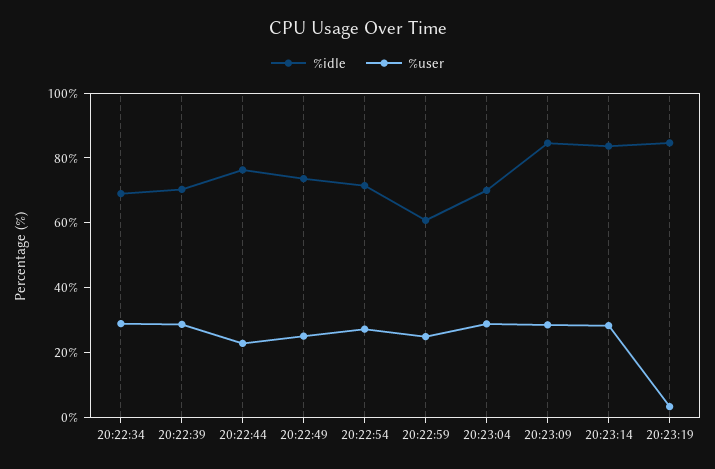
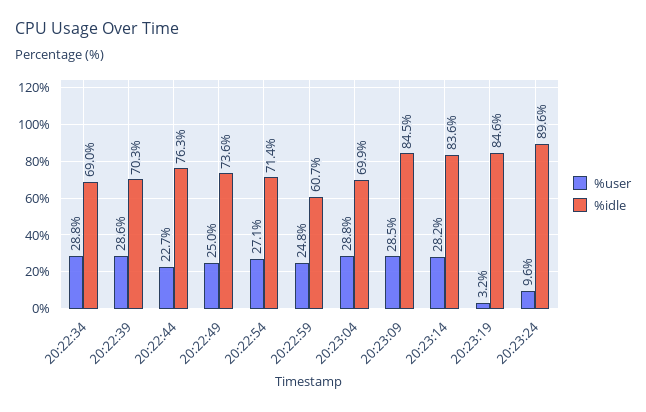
%user, 20:23:24: none -> 9.6
%idle, 20:23:24: none -> 89.6

